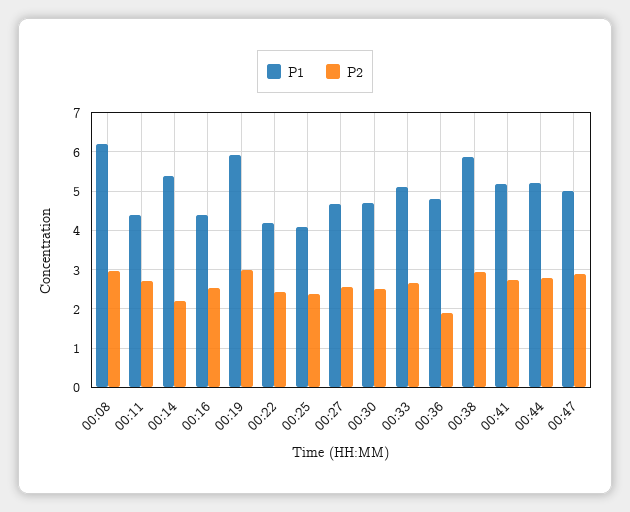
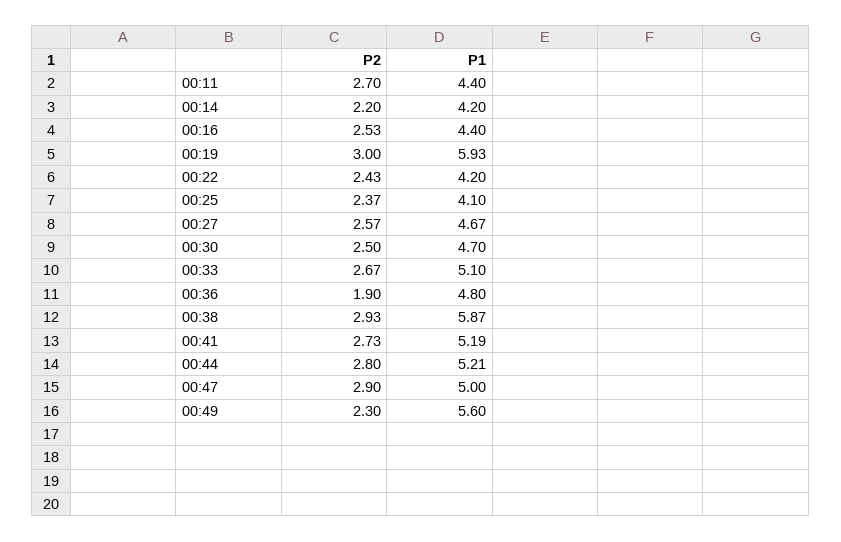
P1, 00:08: 6.2 -> none
P2, 00:08: 3 -> none
P1, 00:14: 5.4 -> 4.2
P2, 00:49: none -> 2.3
P1, 00:49: none -> 5.6

